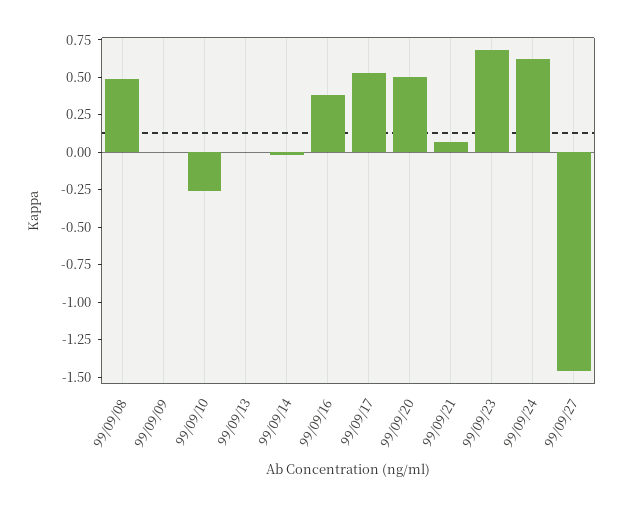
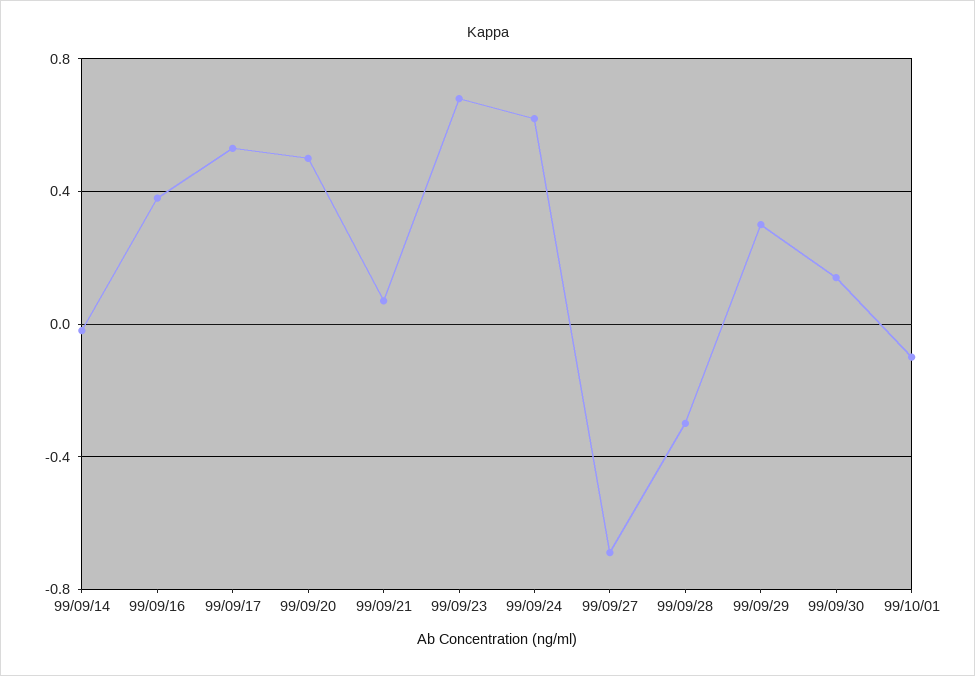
99/09/08: 0.5 -> none
99/09/09: 0 -> none
99/09/10: -0.25 -> none
99/09/13: 0 -> none
99/09/27: -1.5 -> -0.7
99/09/28: none -> -0.3
99/09/29: none -> 0.3
99/09/30: none -> 0.15
99/10/01: none -> -0.1

